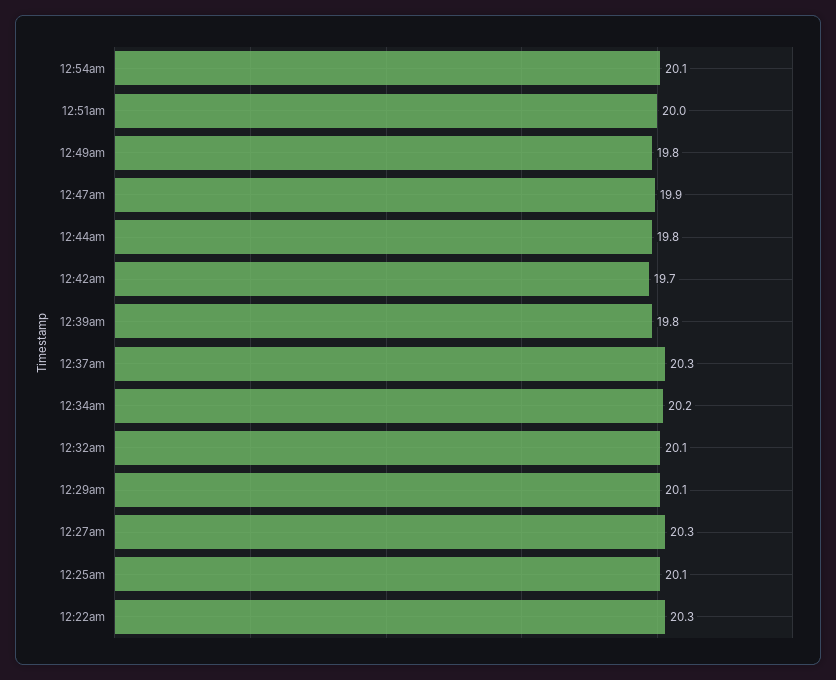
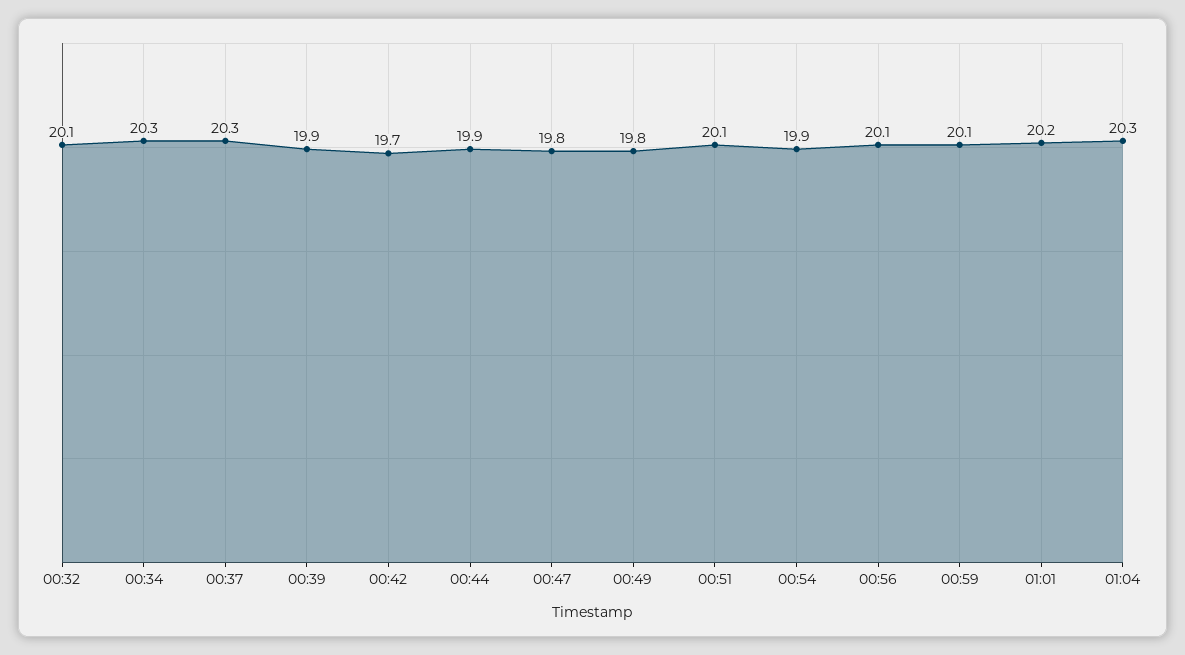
12:54am: 20.1 -> 19.9
12:51am: 20 -> 20.1
12:47am: 19.9 -> 19.8
12:44am: 19.8 -> 19.9
12:39am: 19.8 -> 19.9
12:34am: 20.2 -> 20.3
12:29am: 20.1 -> none
12:27am: 20.3 -> none
12:25am: 20.1 -> none
12:22am: 20.3 -> none
00:56: none -> 20.1
00:59: none -> 20.1
01:01: none -> 20.2
01:04: none -> 20.3

